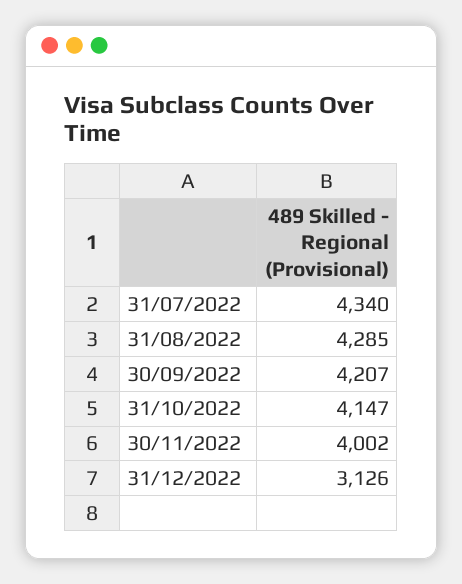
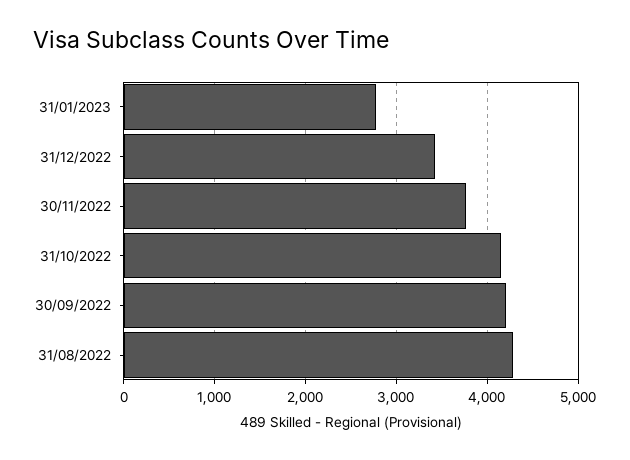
31/07/2022: 4340 -> none
30/11/2022: 4002 -> 3800
31/12/2022: 3126 -> 3400
31/01/2023: none -> 2800

